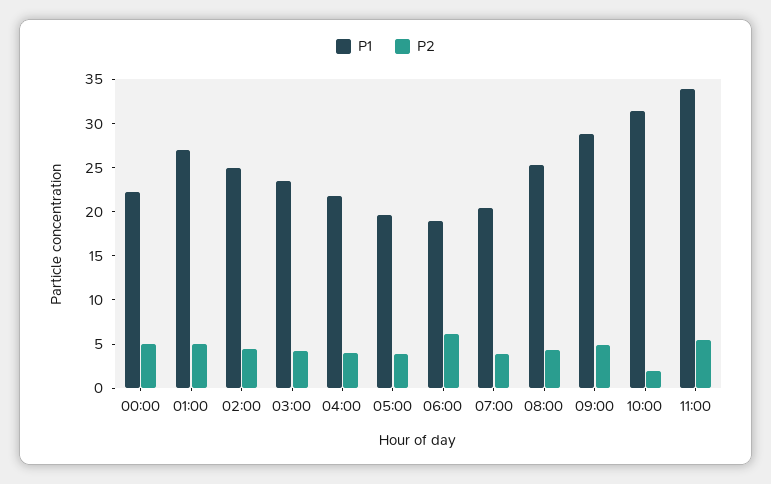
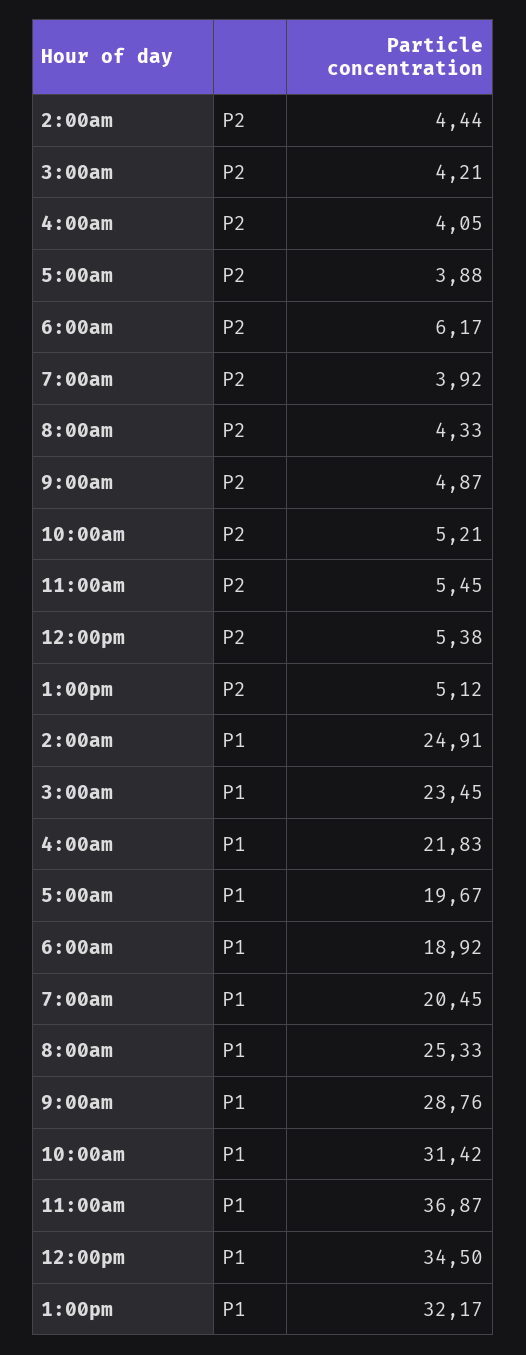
P1, 00:00: 22 -> none
P2, 00:00: 5 -> none
P1, 01:00: 27 -> none
P2, 01:00: 5 -> none
P2, 10:00: 2 -> 5.21
P1, 11:00: 34 -> 36.87
P2, 12:00pm: none -> 5.38
P2, 1:00pm: none -> 5.12
P1, 12:00pm: none -> 34.5
P1, 1:00pm: none -> 32.17

